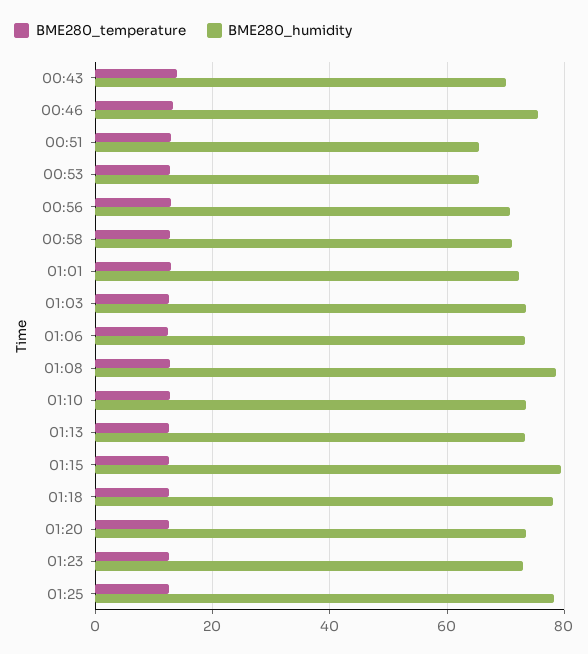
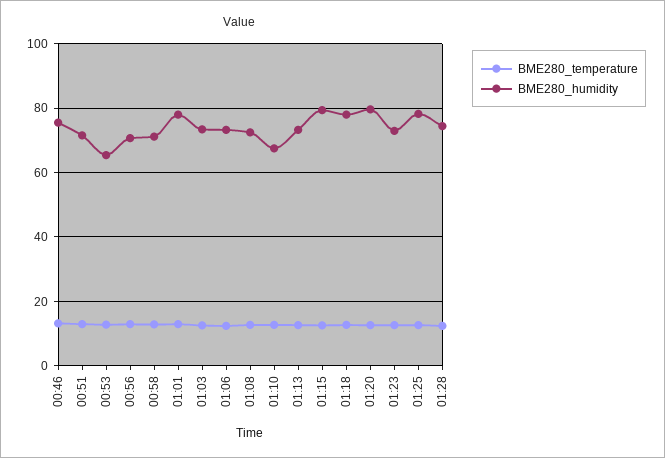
BME280_temperature, 00:43: 14 -> none
BME280_humidity, 00:43: 70 -> none
BME280_humidity, 00:51: 66 -> 72
BME280_humidity, 01:01: 72 -> 78
BME280_humidity, 01:08: 78 -> 72
BME280_humidity, 01:10: 74 -> 68
BME280_humidity, 01:20: 74 -> 80
BME280_temperature, 01:28: none -> 12
BME280_humidity, 01:28: none -> 74

